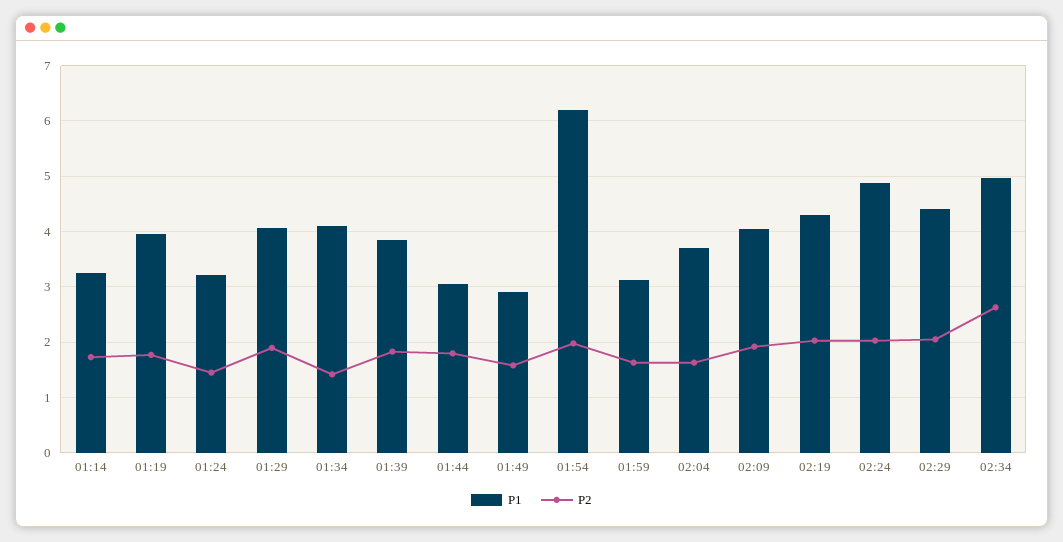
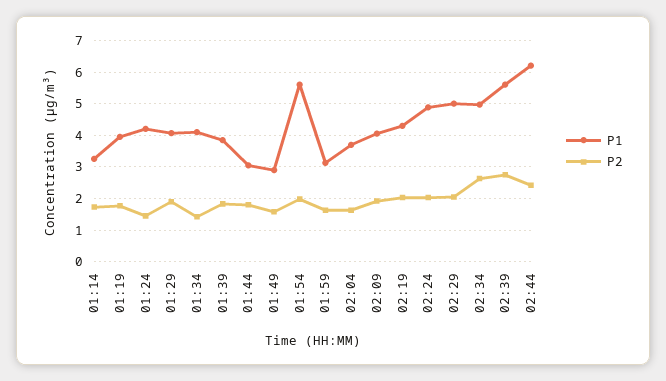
P1, 01:24: 3.2 -> 4.2
P1, 01:54: 6.2 -> 5.6
P1, 02:29: 4.4 -> 5
P1, 02:39: none -> 5.6
P2, 02:39: none -> 2.8
P1, 02:44: none -> 6.2
P2, 02:44: none -> 2.4

